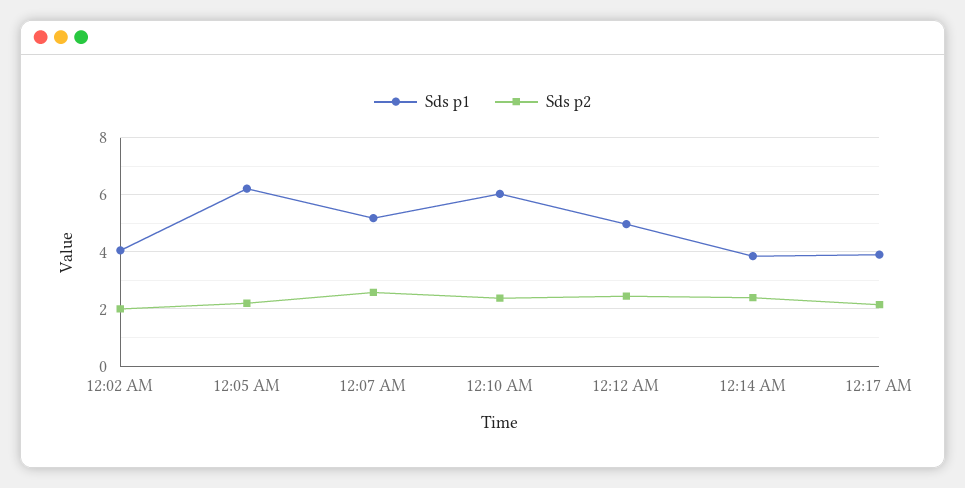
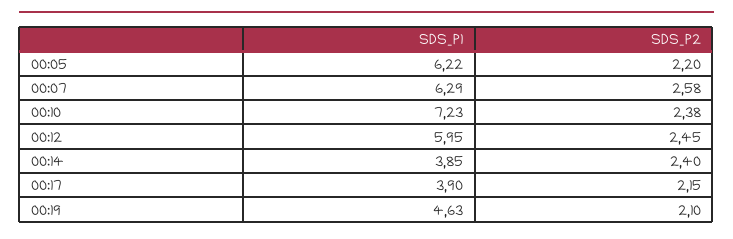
Sds p1, 12:02 AM: 4 -> none
Sds p2, 12:02 AM: 2 -> none
Sds p1, 12:07 AM: 5.25 -> 6.29
Sds p1, 12:10 AM: 6 -> 7.23
Sds p1, 12:12 AM: 5 -> 5.95
Sds p1, 00:19: none -> 4.63
Sds p2, 00:19: none -> 2.1

